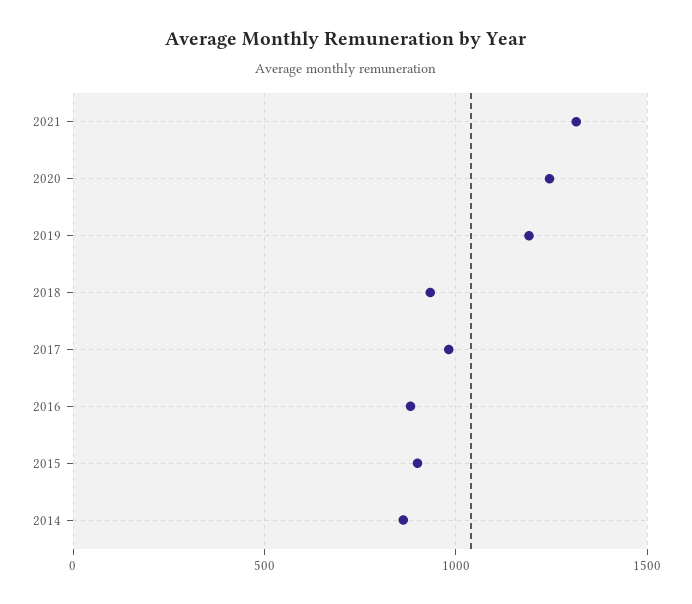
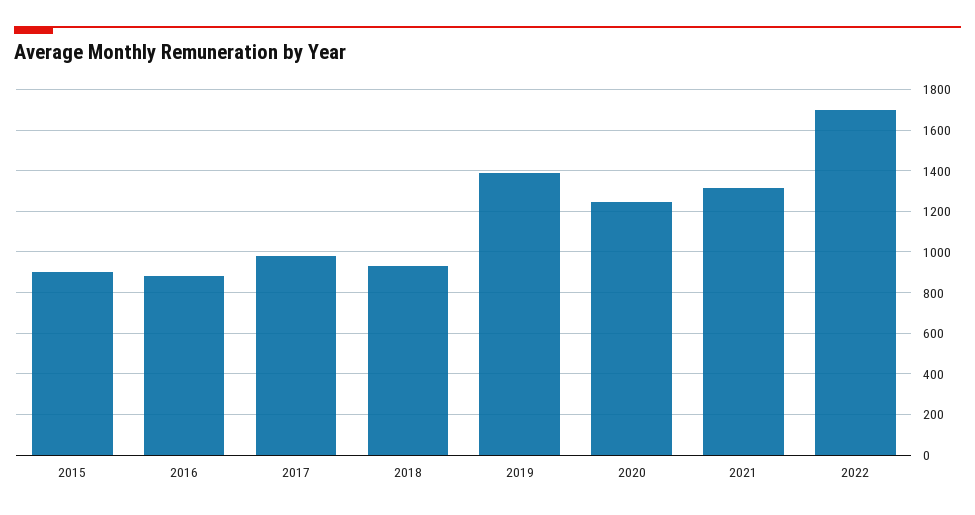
2019: 1200 -> 1400
2014: 850 -> none
2022: none -> 1700

